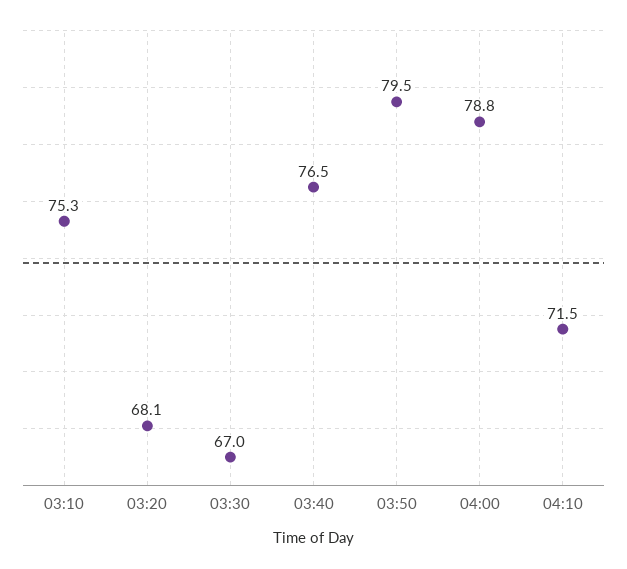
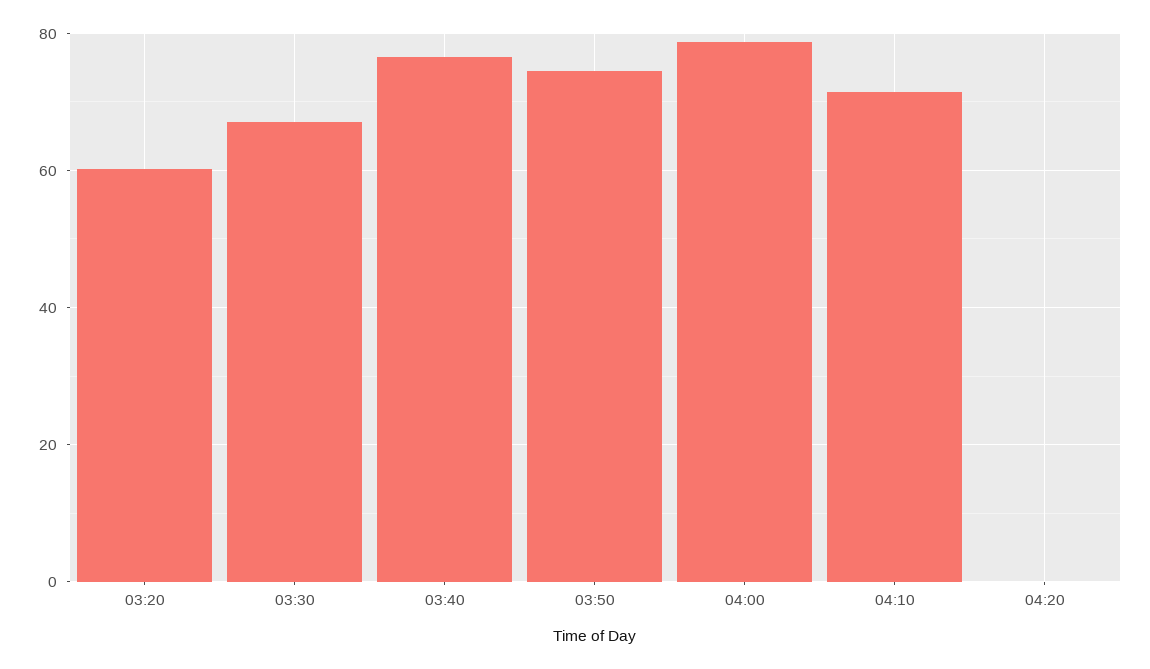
03:10: 75.3 -> none
03:20: 68.1 -> 60
03:50: 79.5 -> 74
04:20: none -> 0

